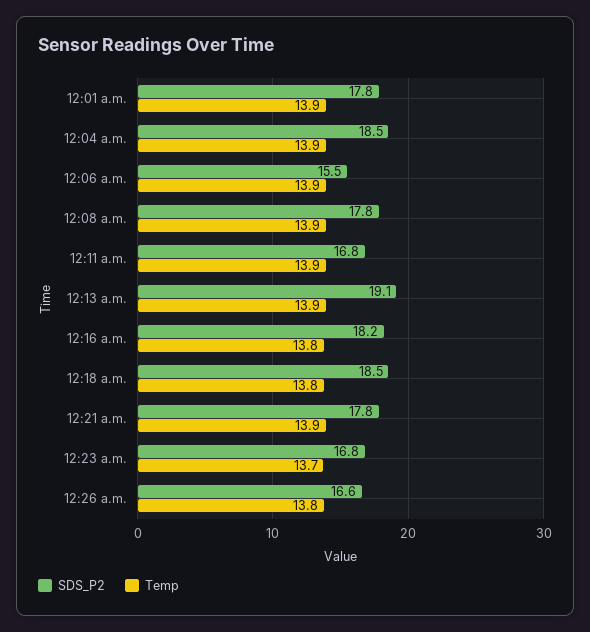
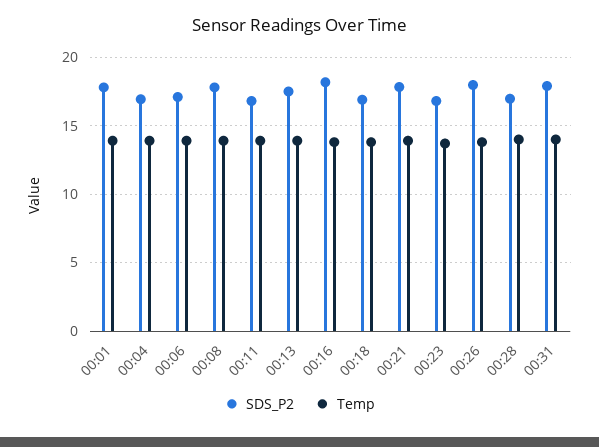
SDS_P2, 12:04 a.m.: 18.5 -> 17
SDS_P2, 12:06 a.m.: 15.5 -> 17
SDS_P2, 12:13 a.m.: 19.1 -> 17.5
SDS_P2, 12:18 a.m.: 18.5 -> 17
SDS_P2, 12:26 a.m.: 16.6 -> 18
SDS_P2, 00:28: none -> 17
Temp, 00:28: none -> 14
SDS_P2, 00:31: none -> 18
Temp, 00:31: none -> 14

